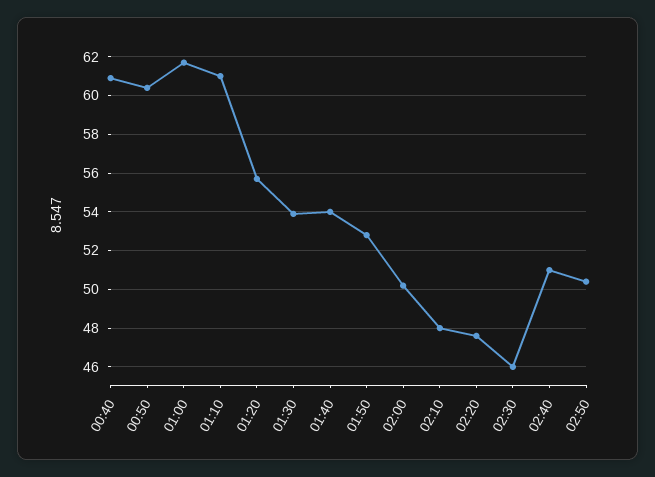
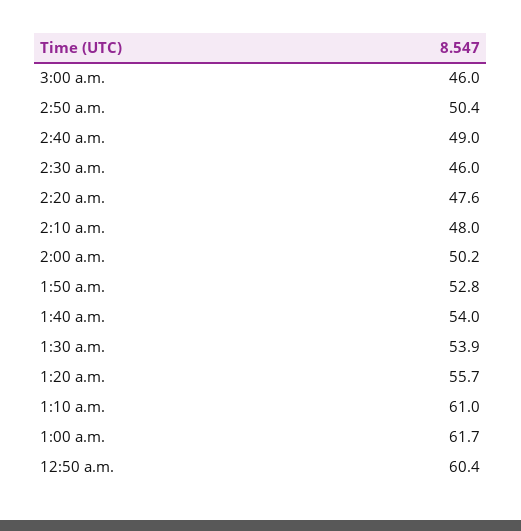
00:40: 61 -> none
02:40: 51 -> 49
3:00 a.m.: none -> 46

